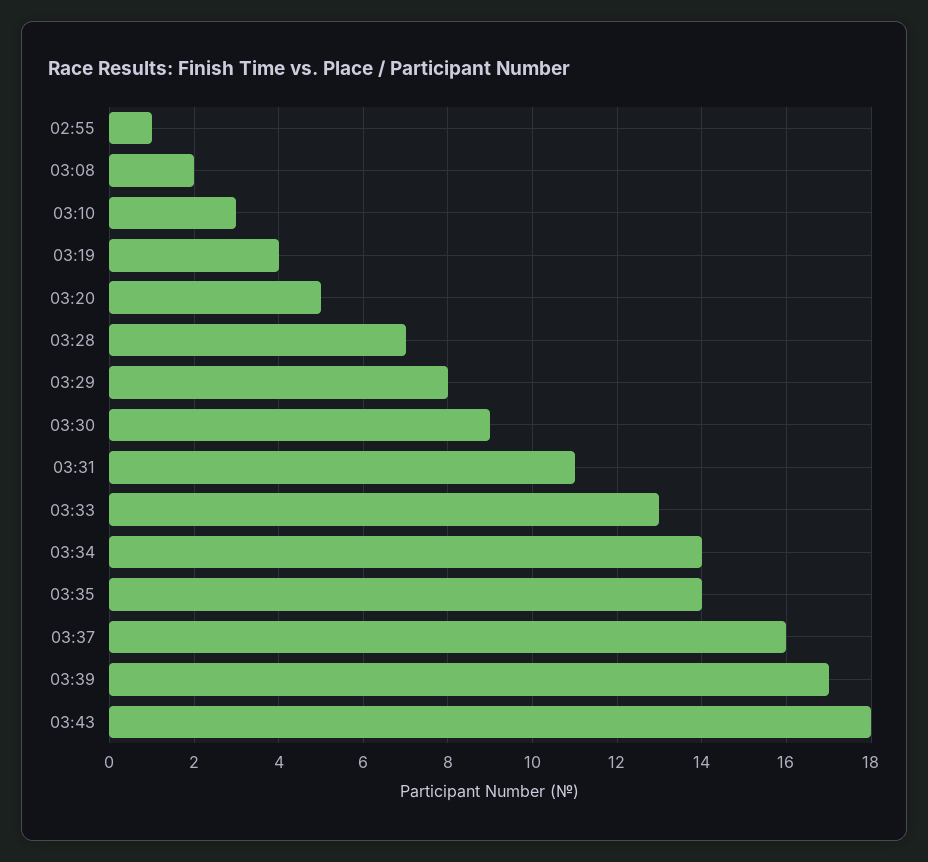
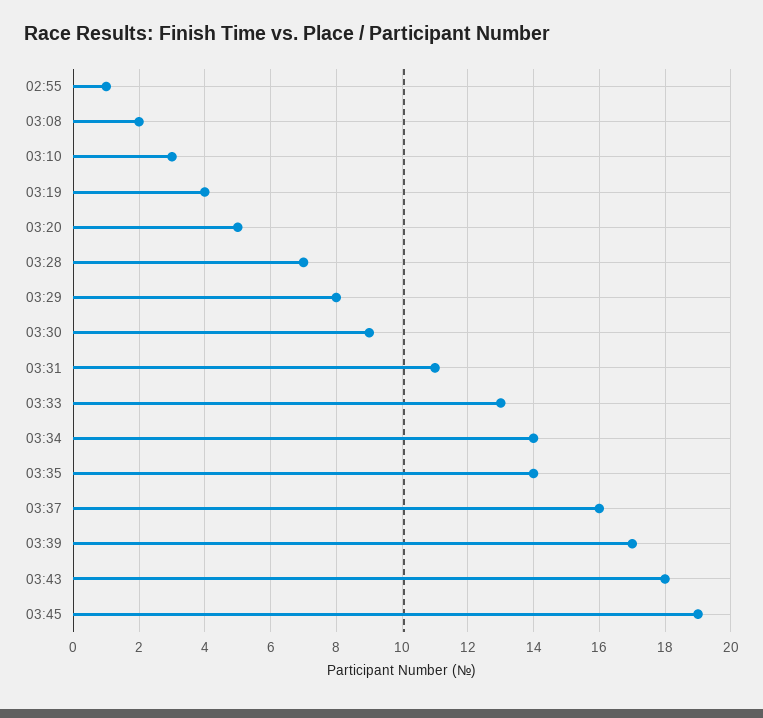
03:45: none -> 19

